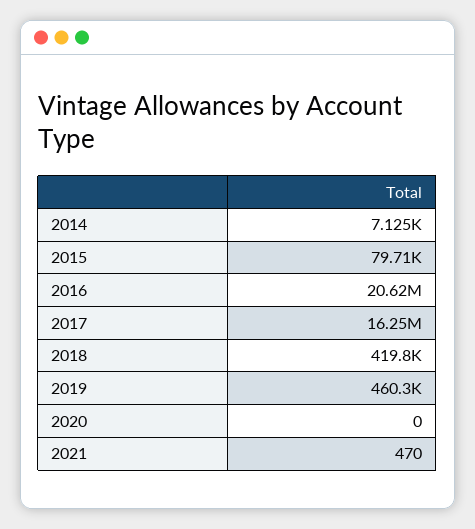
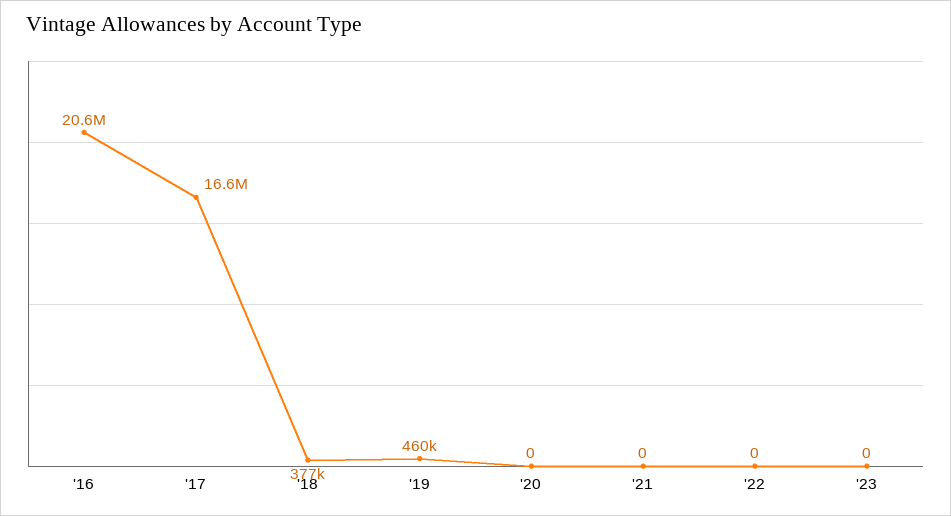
2014: 7125 -> none
2015: 79710 -> none
2017: 16250000 -> 16600000
2018: 419800 -> 377000
2021: 470 -> 0
'22: none -> 0
'23: none -> 0

